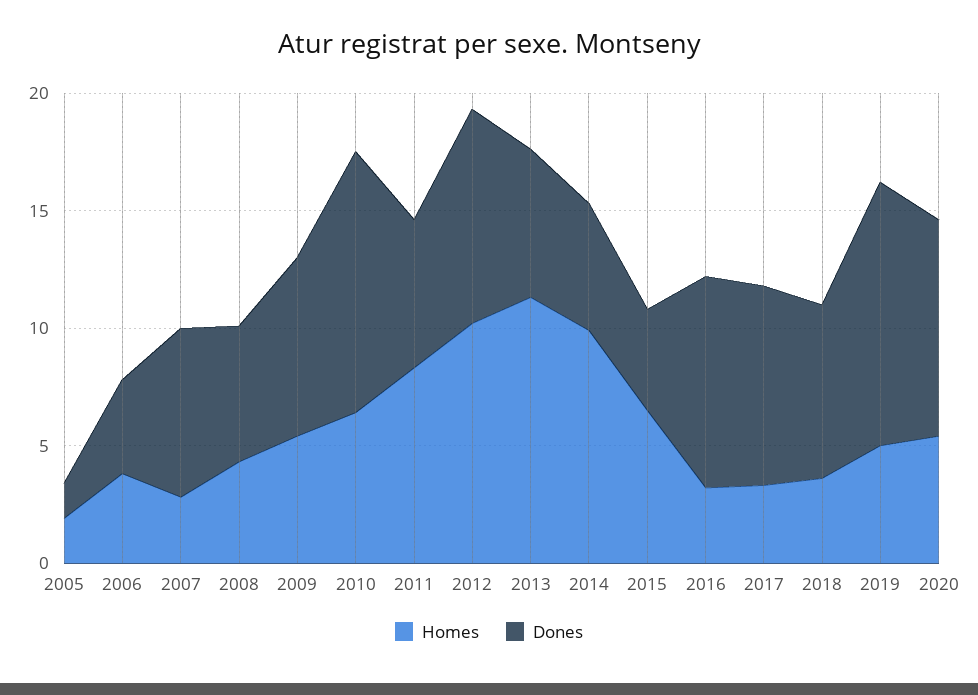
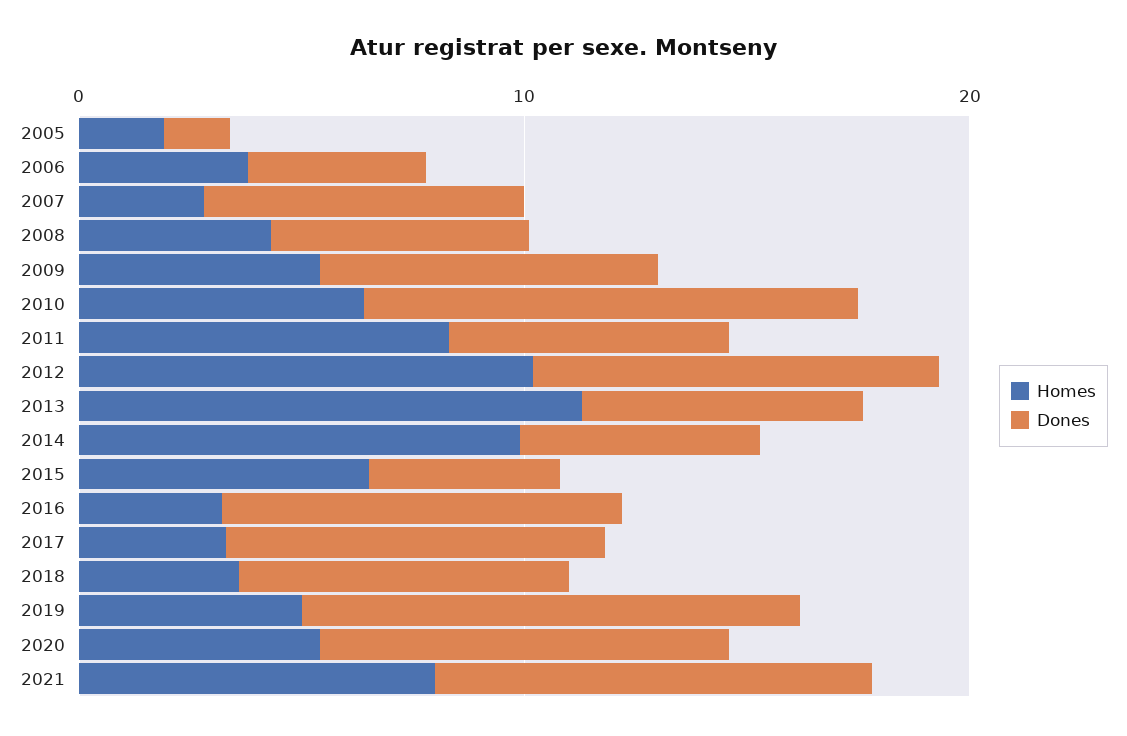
Homes, 2021: none -> 8
Dones, 2021: none -> 10

